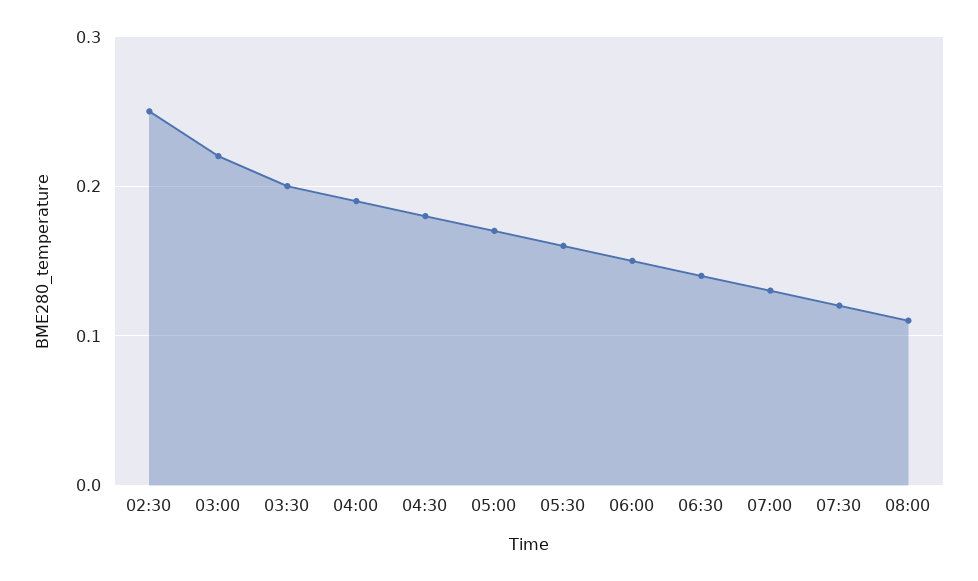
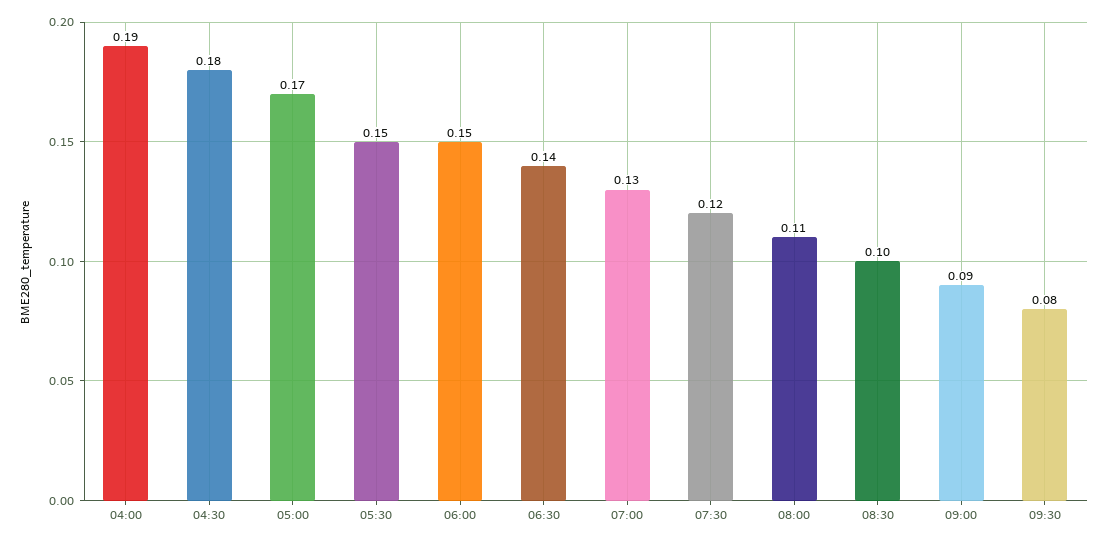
02:30: 0.25 -> none
03:00: 0.22 -> none
03:30: 0.2 -> none
05:30: 0.16 -> 0.15
08:30: none -> 0.1
09:00: none -> 0.09
09:30: none -> 0.08

